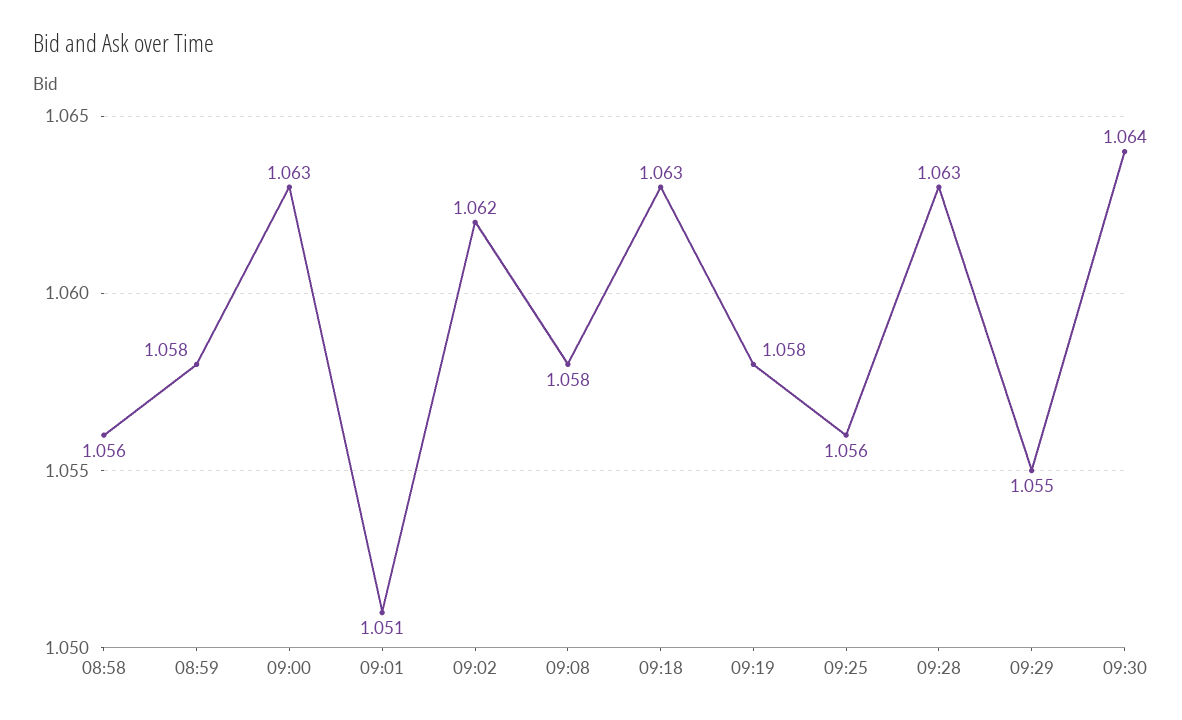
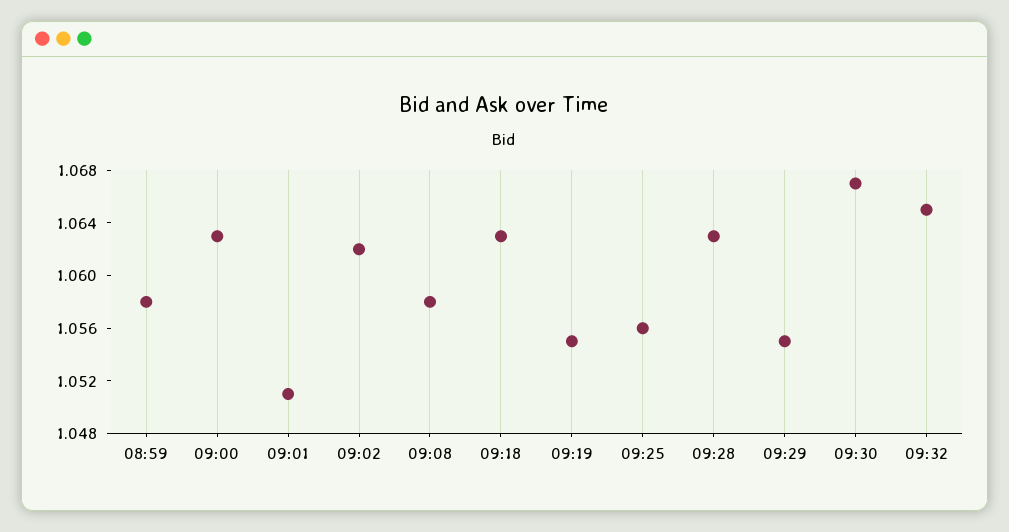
08:58: 1.056 -> none
09:19: 1.058 -> 1.055
09:30: 1.064 -> 1.067
09:32: none -> 1.065

